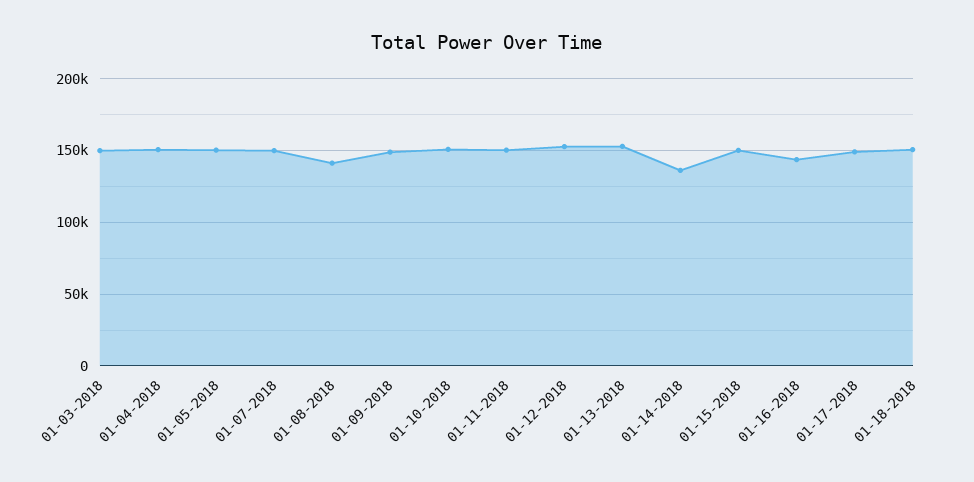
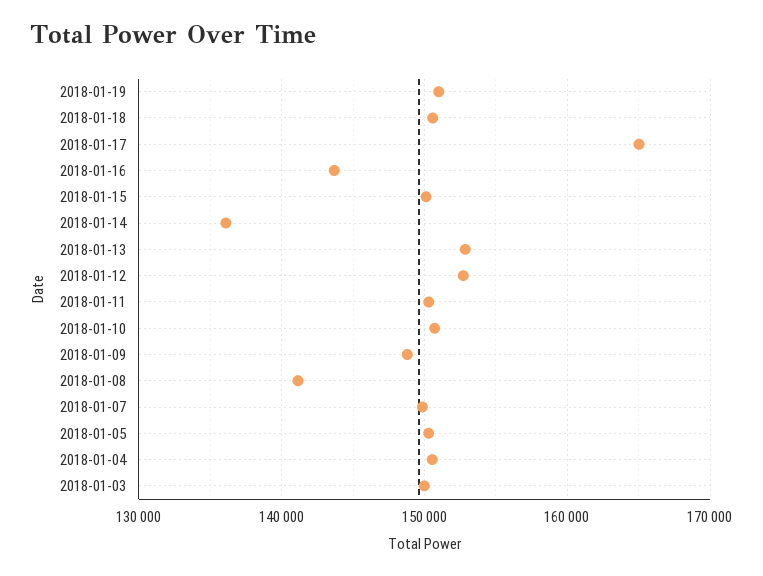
01-17-2018: 150000 -> 165000
2018-01-19: none -> 151000

